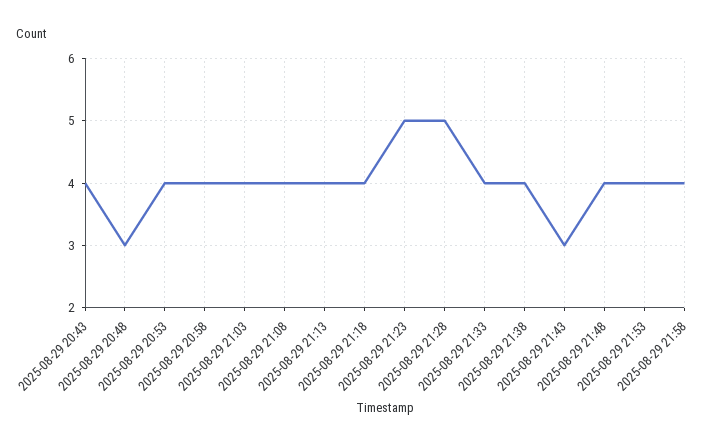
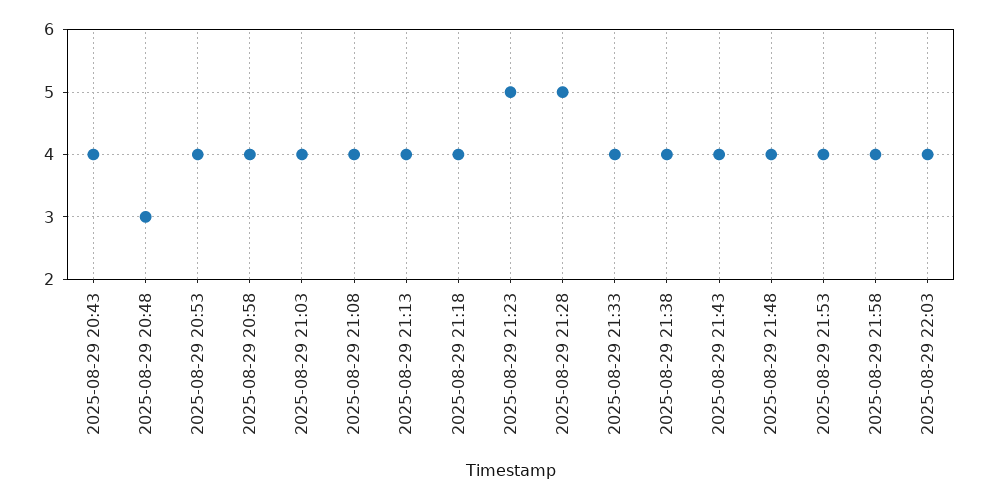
2025-08-29 21:43: 3 -> 4
2025-08-29 22:03: none -> 4

